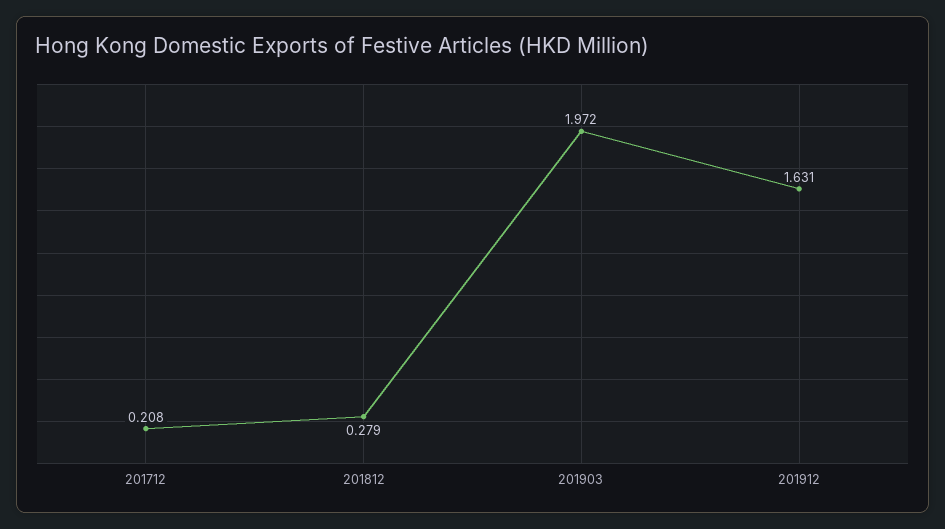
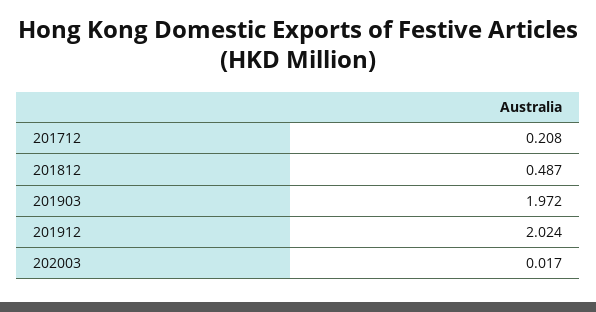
201812: 0.279 -> 0.487
201912: 1.631 -> 2.024
202003: none -> 0.017

